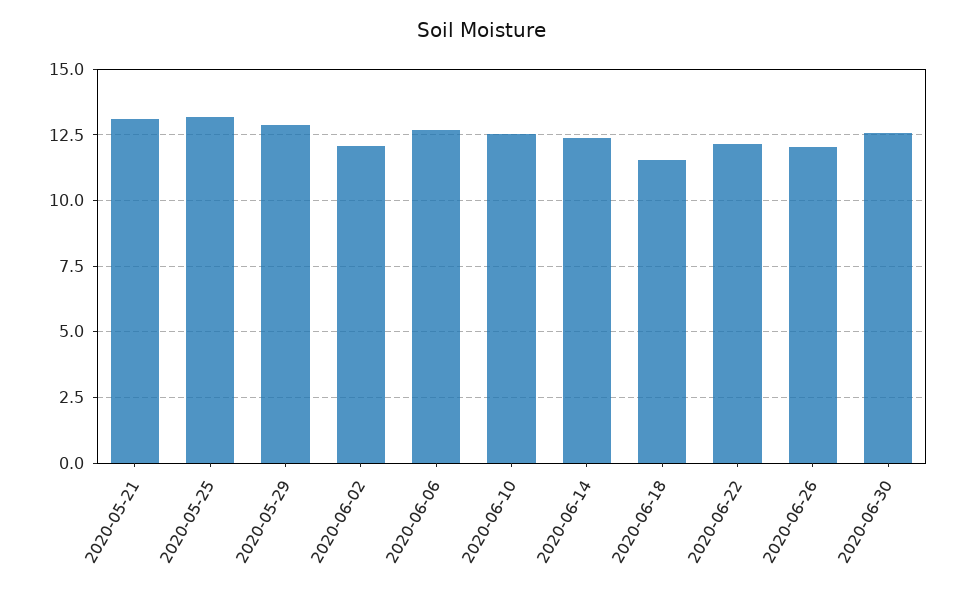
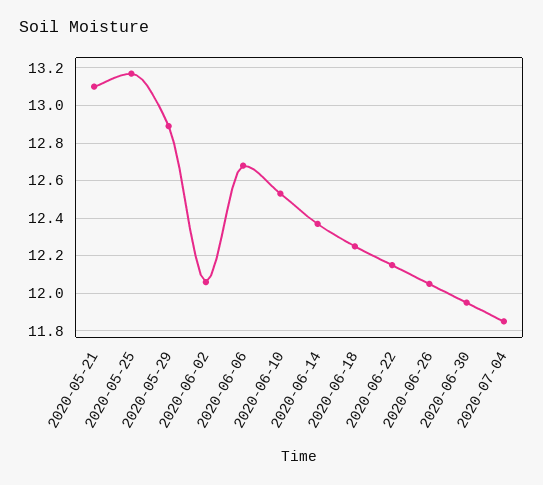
2020-06-18: 11.5 -> 12.25
2020-06-30: 12.5 -> 11.95
2020-07-04: none -> 11.85

